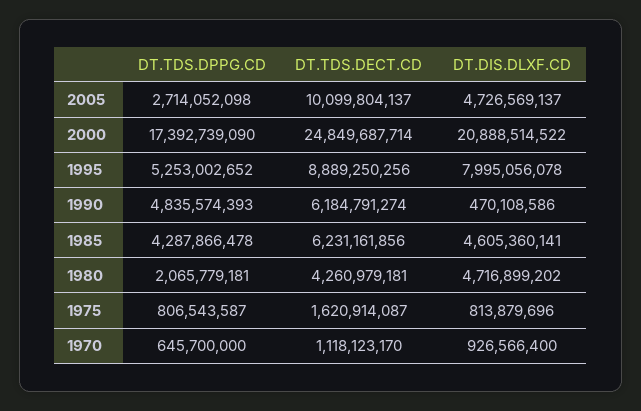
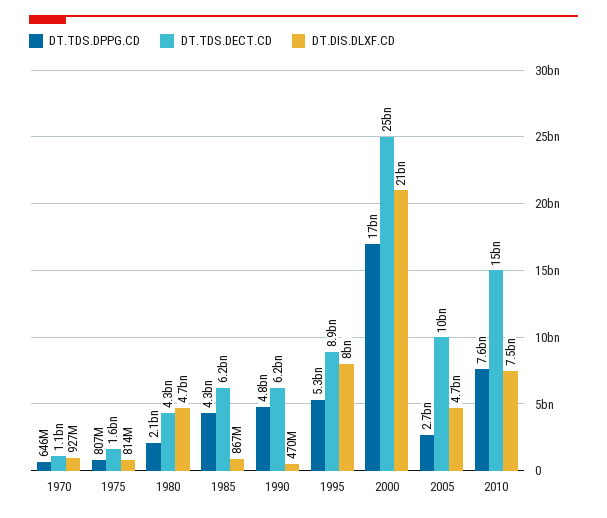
DT.DIS.DLXF.CD, 1985: 4605360141 -> 867000000
DT.TDS.DPPG.CD, 2010: none -> 7600000000
DT.TDS.DECT.CD, 2010: none -> 15000000000
DT.DIS.DLXF.CD, 2010: none -> 7500000000

